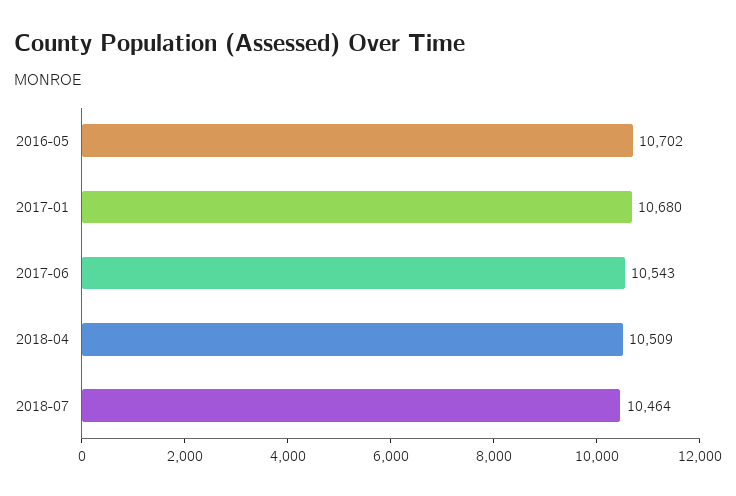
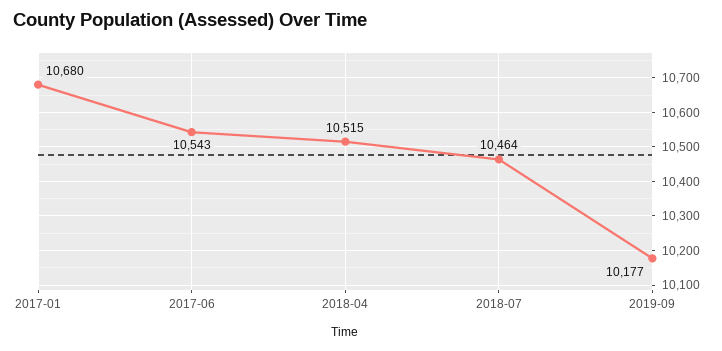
2016-05: 10702 -> none
2018-04: 10509 -> 10515
2019-09: none -> 10177

